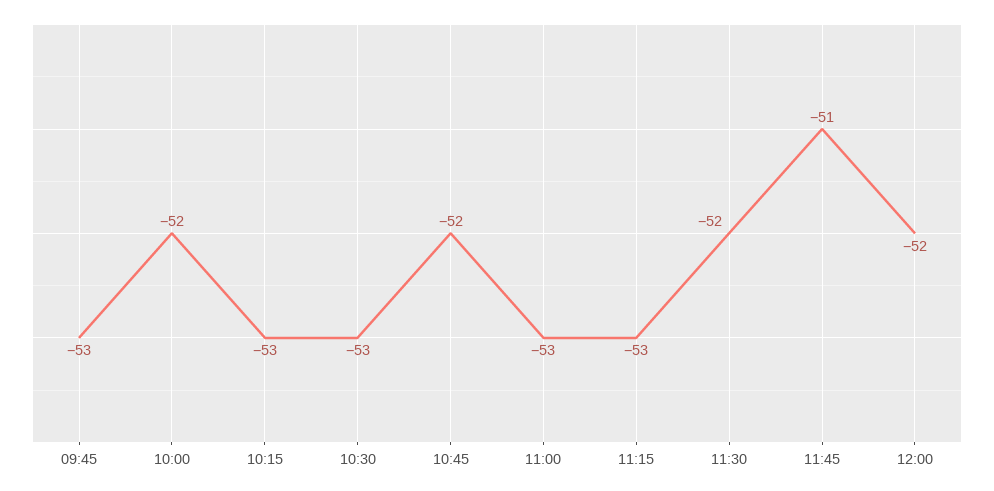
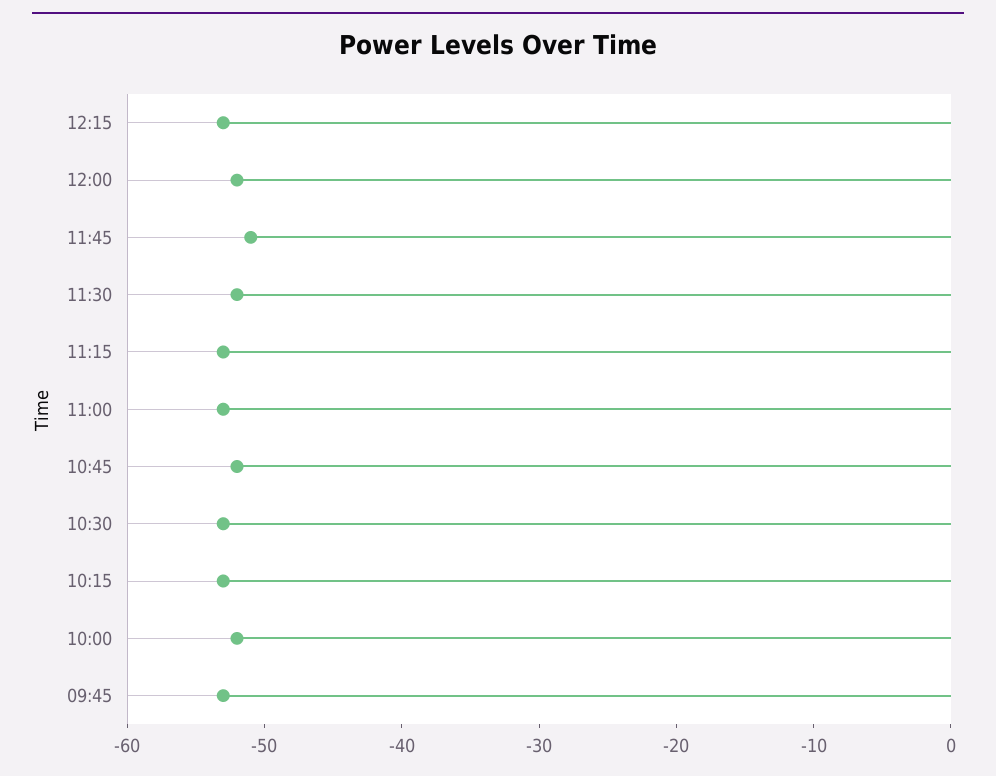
12:15: none -> -53

